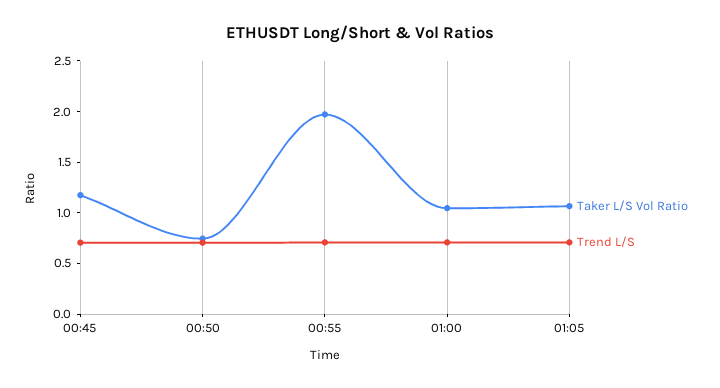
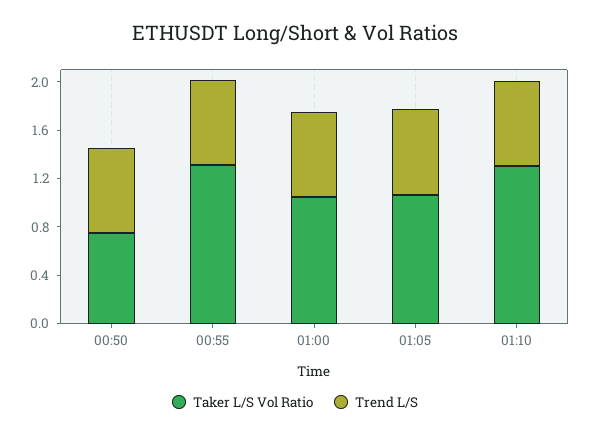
Taker L/S Vol Ratio, 00:45: 1.2 -> none
Trend L/S, 00:45: 0.7 -> none
Taker L/S Vol Ratio, 00:55: 2 -> 1.3
Taker L/S Vol Ratio, 01:10: none -> 1.3
Trend L/S, 01:10: none -> 0.7

